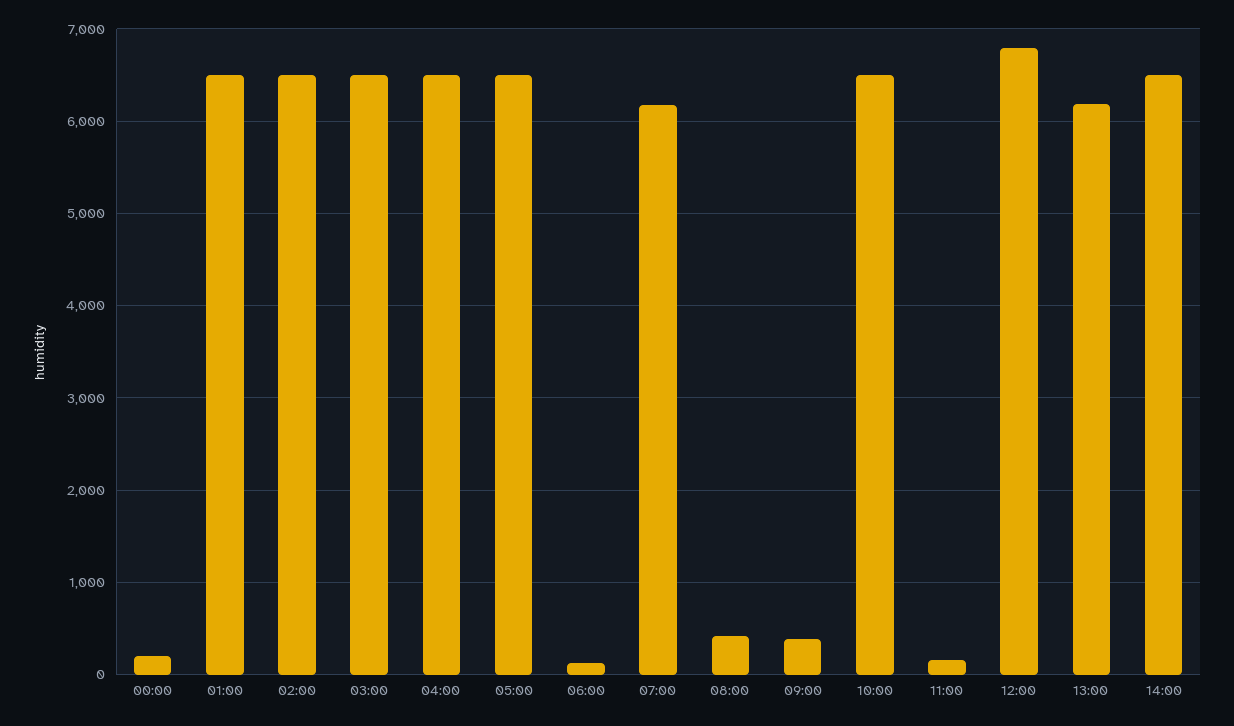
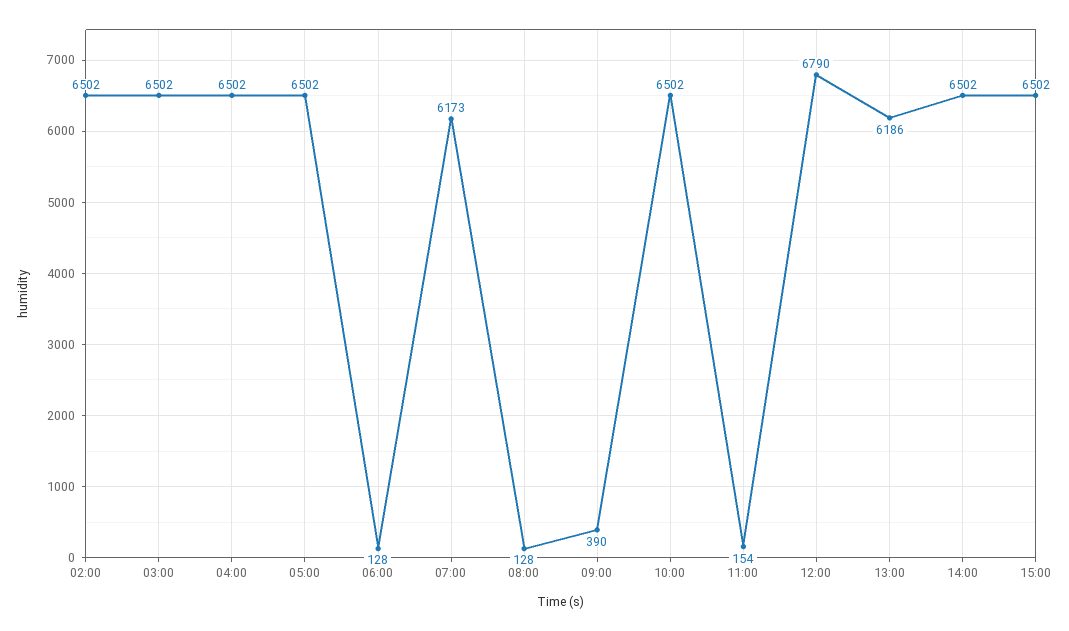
00:00: 200 -> none
01:00: 6500 -> none
08:00: 400 -> 128
15:00: none -> 6502

